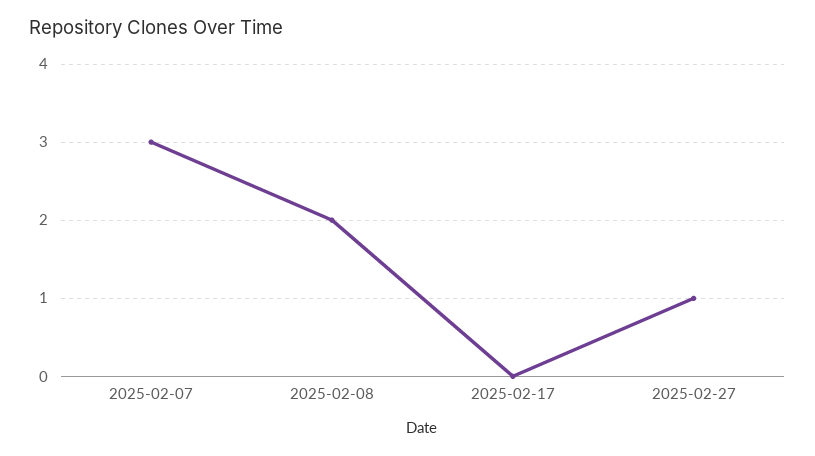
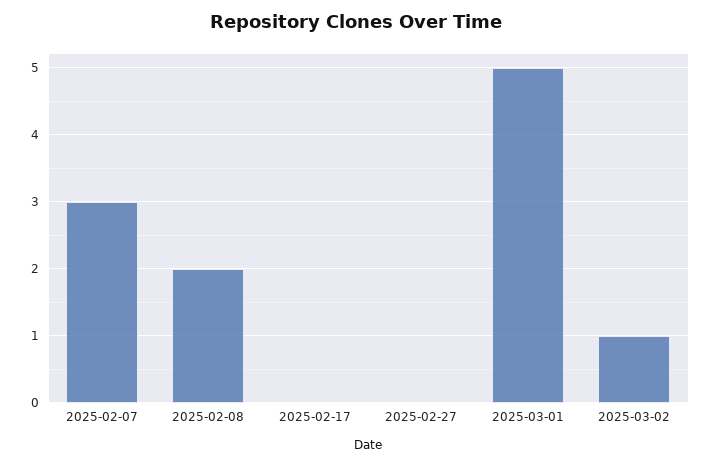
2025-02-27: 1 -> 0
2025-03-01: none -> 5
2025-03-02: none -> 1

